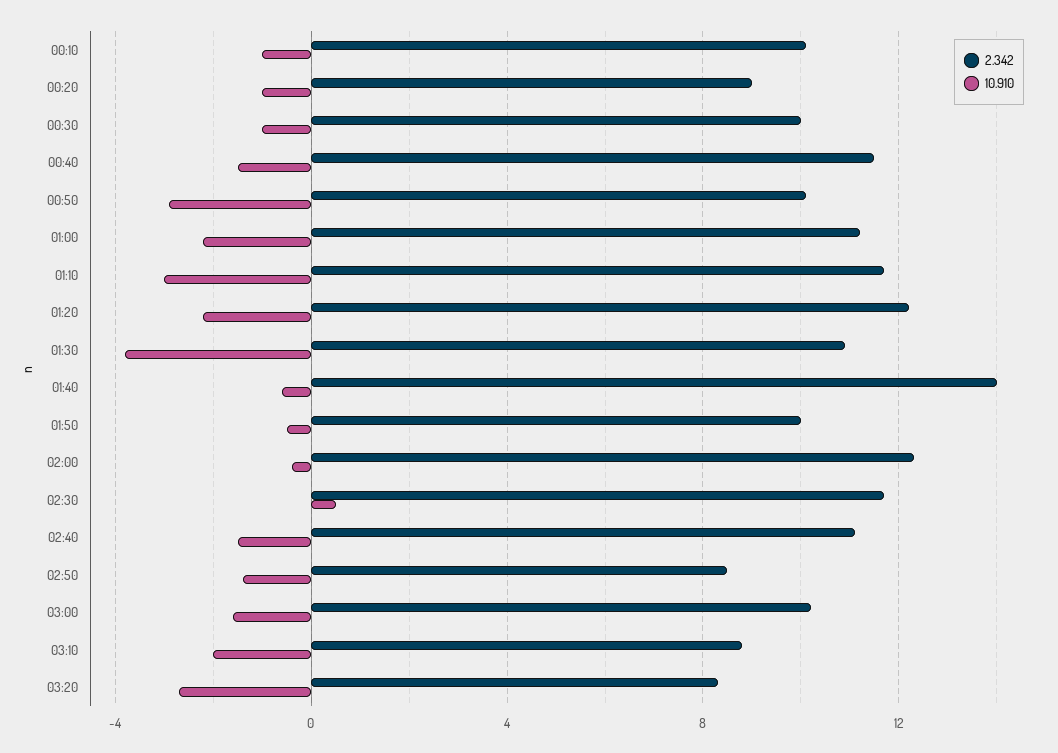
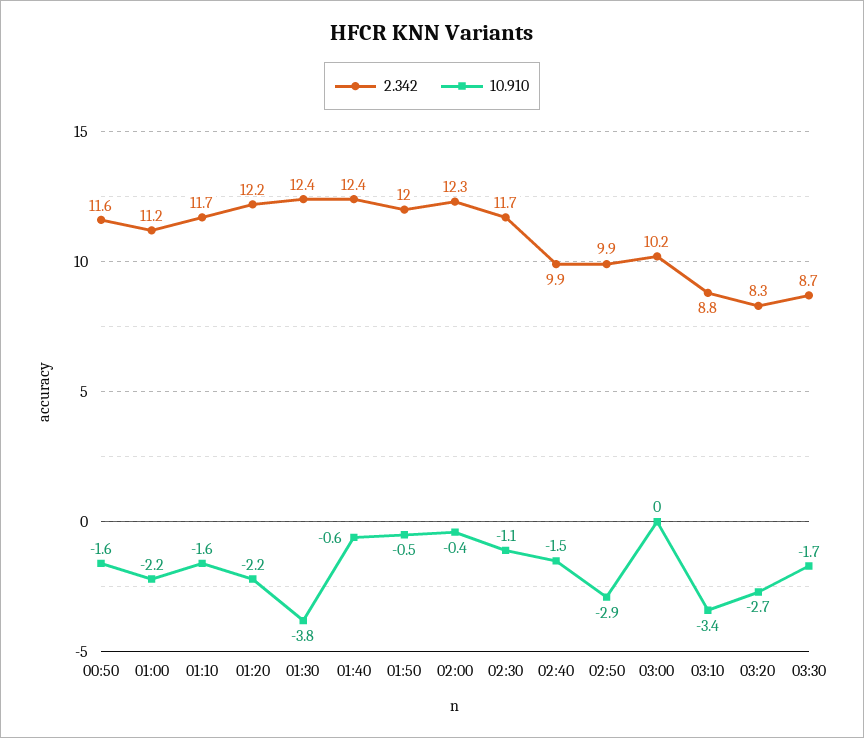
2.342, 00:10: 10 -> none
10.910, 00:10: -1 -> none
2.342, 00:20: 9 -> none
10.910, 00:20: -1 -> none
2.342, 00:30: 10 -> none
10.910, 00:30: -1 -> none
2.342, 00:40: 11.5 -> none
10.910, 00:40: -1.5 -> none
2.342, 00:50: 10 -> 11.6
10.910, 00:50: -3 -> -1.6
10.910, 01:10: -3 -> -1.6
2.342, 01:30: 11 -> 12.4
2.342, 01:40: 14 -> 12.4
2.342, 01:50: 10 -> 12
10.910, 02:30: 0.5 -> -1.1
2.342, 02:40: 11 -> 9.9
2.342, 02:50: 8.5 -> 9.9
10.910, 02:50: -1.5 -> -2.9
10.910, 03:00: -1.5 -> 0
10.910, 03:10: -2 -> -3.4
2.342, 03:30: none -> 8.7
10.910, 03:30: none -> -1.7

